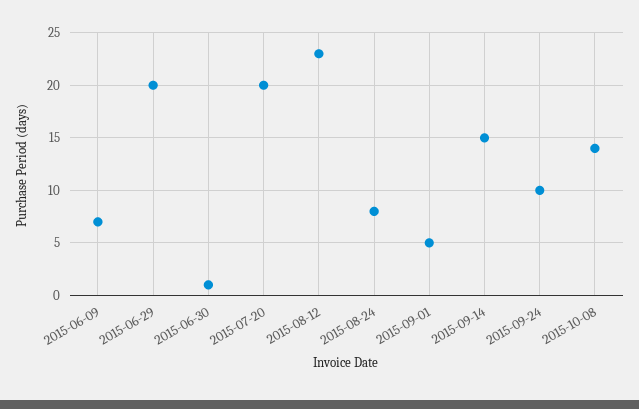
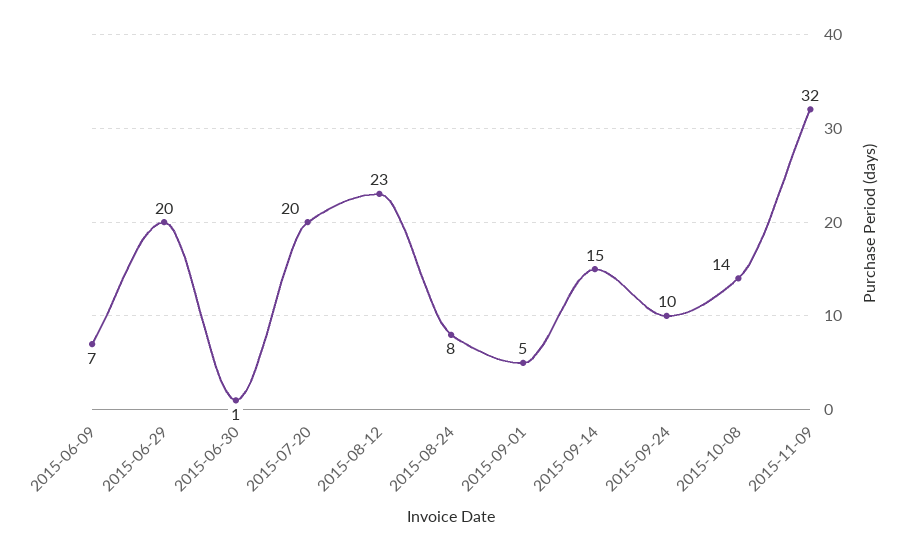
2015-11-09: none -> 32

